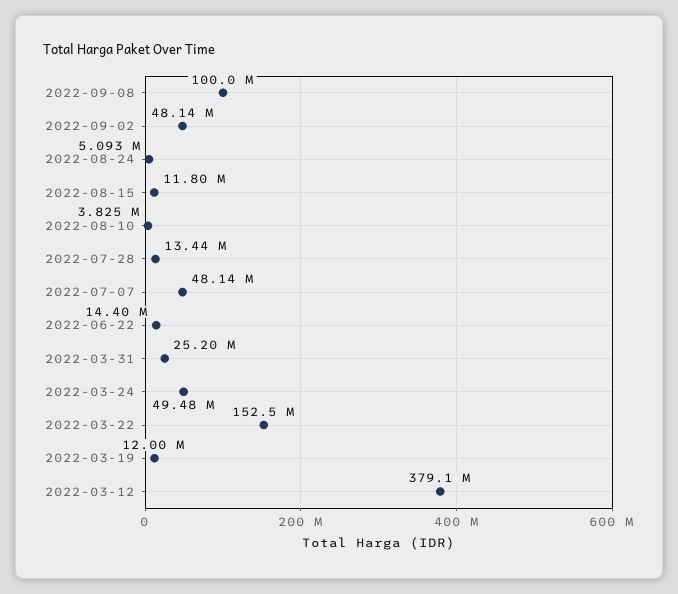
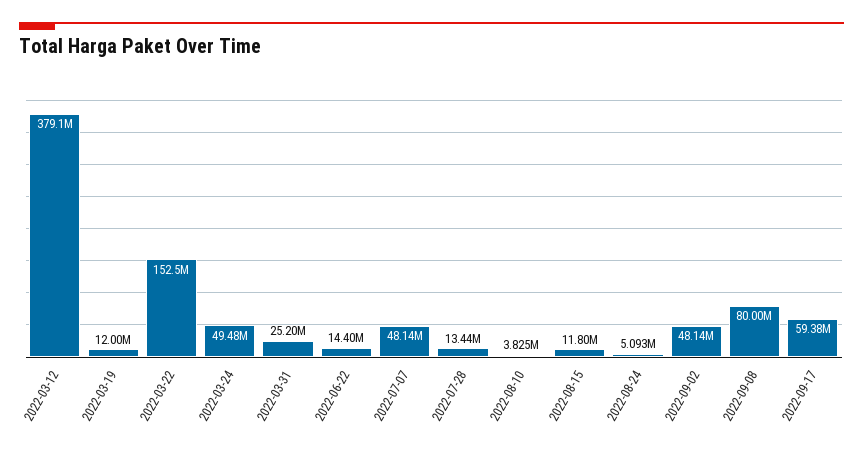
2022-09-08: 100000000 -> 80000000
2022-09-17: none -> 59380000

